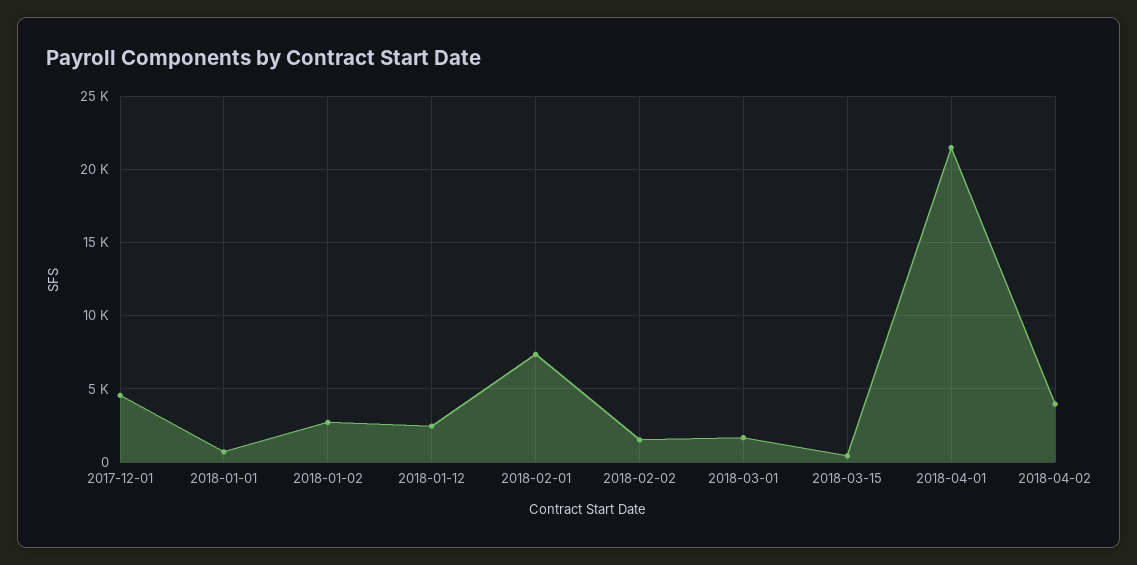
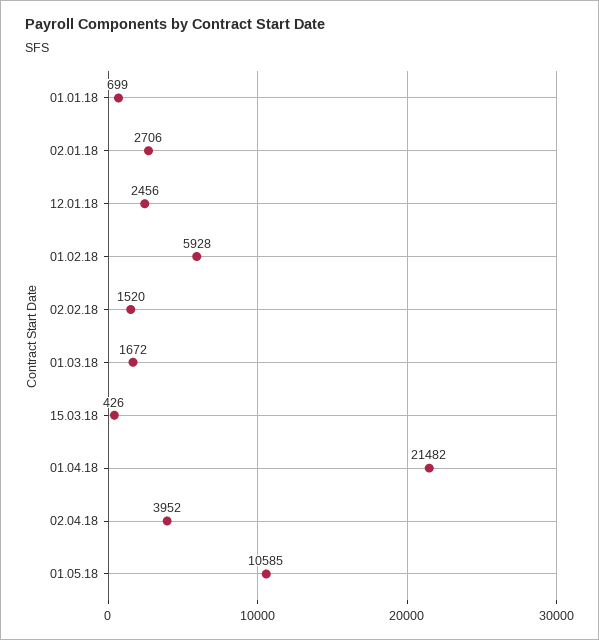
2017-12-01: 4500 -> none
2018-02-01: 7500 -> 5928
01.05.18: none -> 10585

